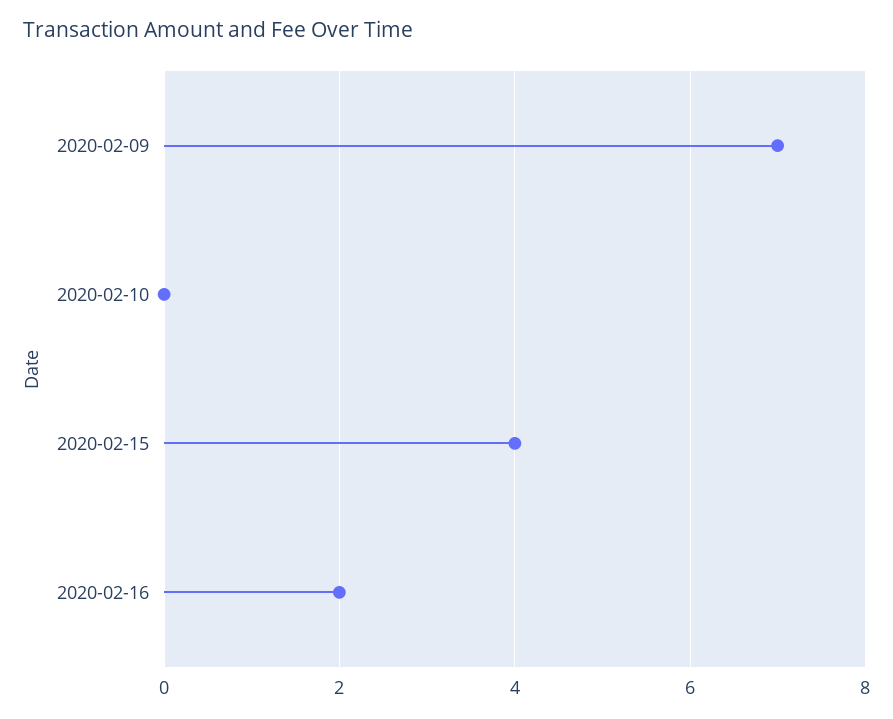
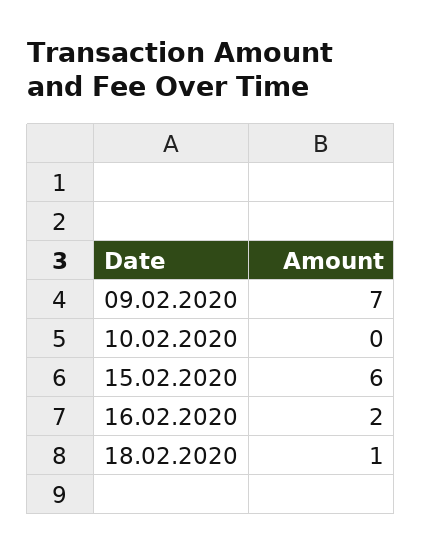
2020-02-15: 4 -> 6
18.02.2020: none -> 1

